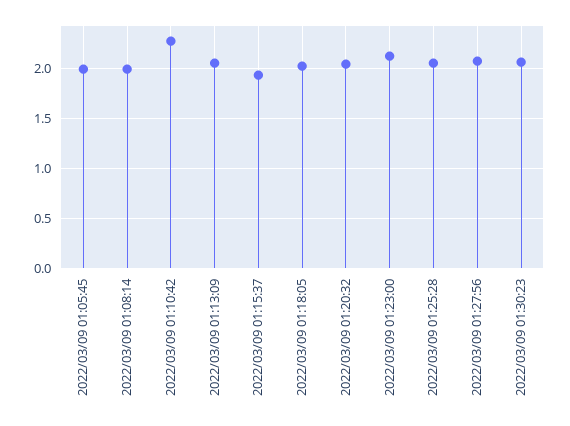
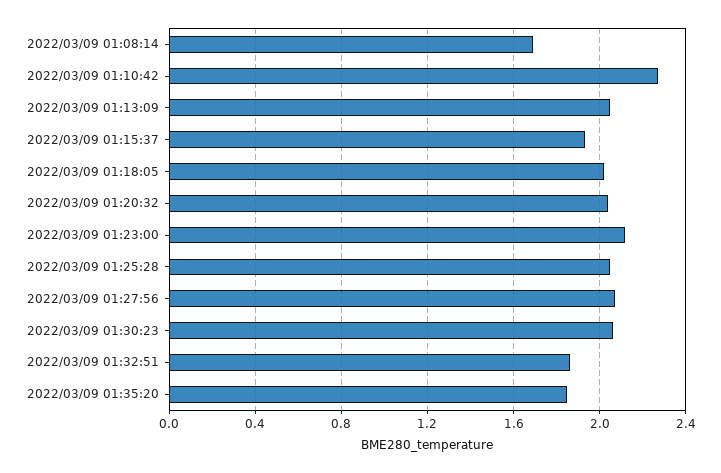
2022/03/09 01:05:45: 2 -> none
2022/03/09 01:08:14: 2 -> 1.7
2022/03/09 01:32:51: none -> 1.85
2022/03/09 01:35:20: none -> 1.85

